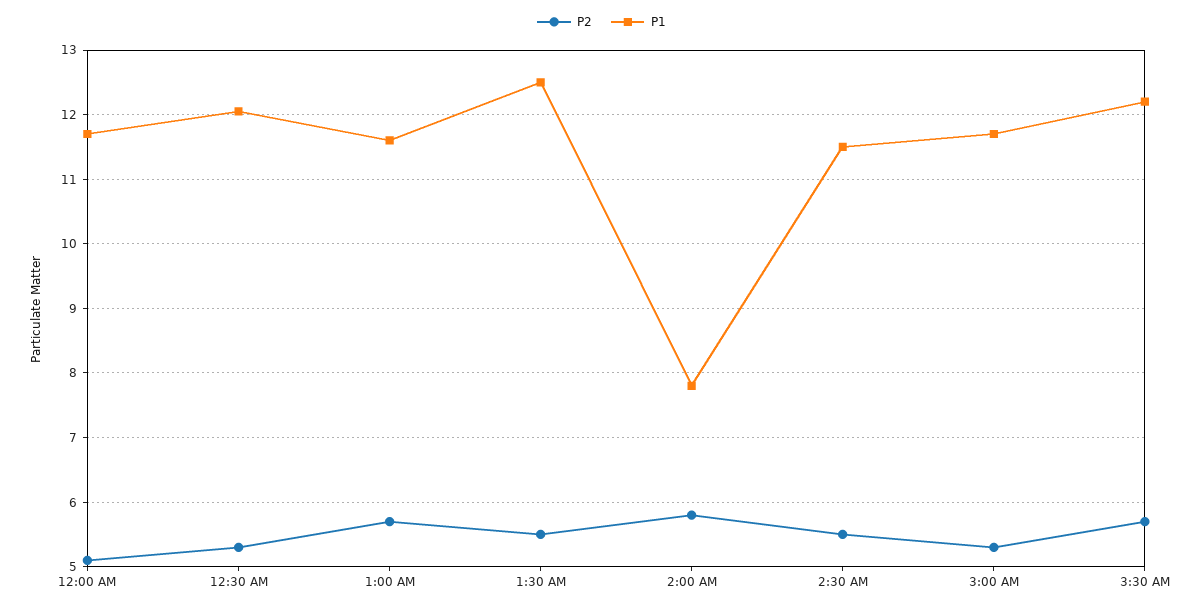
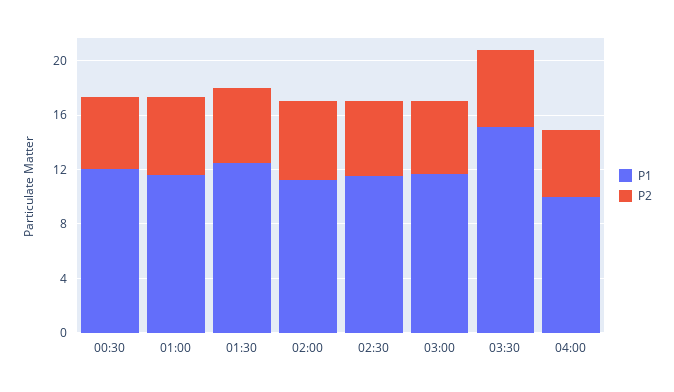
P2, 12:00 AM: 5.1 -> none
P1, 12:00 AM: 11.7 -> none
P1, 2:00 AM: 7.8 -> 11
P1, 3:30 AM: 12.2 -> 15
P1, 04:00: none -> 10
P2, 04:00: none -> 5

